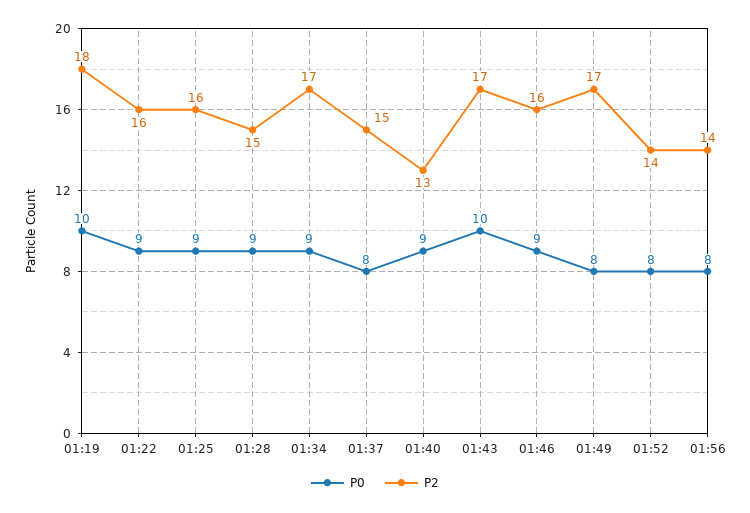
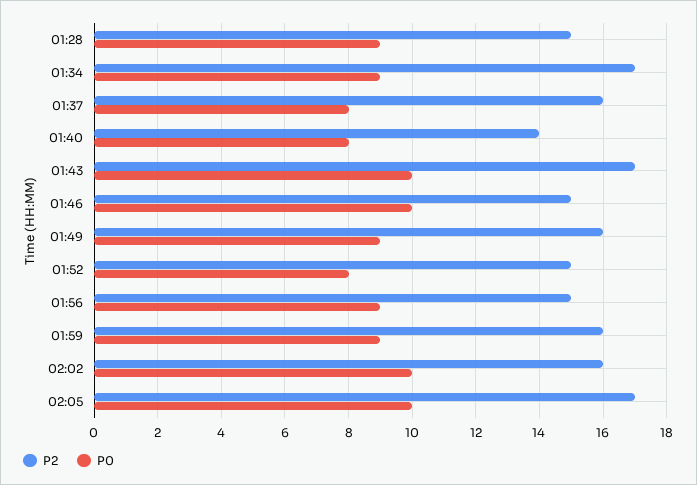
P0, 01:19: 10 -> none
P2, 01:19: 18 -> none
P0, 01:22: 9 -> none
P2, 01:22: 16 -> none
P0, 01:25: 9 -> none
P2, 01:25: 16 -> none
P2, 01:37: 15 -> 16
P0, 01:40: 9 -> 8
P2, 01:40: 13 -> 14
P0, 01:46: 9 -> 10
P2, 01:46: 16 -> 15
P0, 01:49: 8 -> 9
P2, 01:49: 17 -> 16
P2, 01:52: 14 -> 15
P0, 01:56: 8 -> 9
P2, 01:56: 14 -> 15
P2, 01:59: none -> 16
P0, 01:59: none -> 9
P2, 02:02: none -> 16
P0, 02:02: none -> 10
P2, 02:05: none -> 17
P0, 02:05: none -> 10

